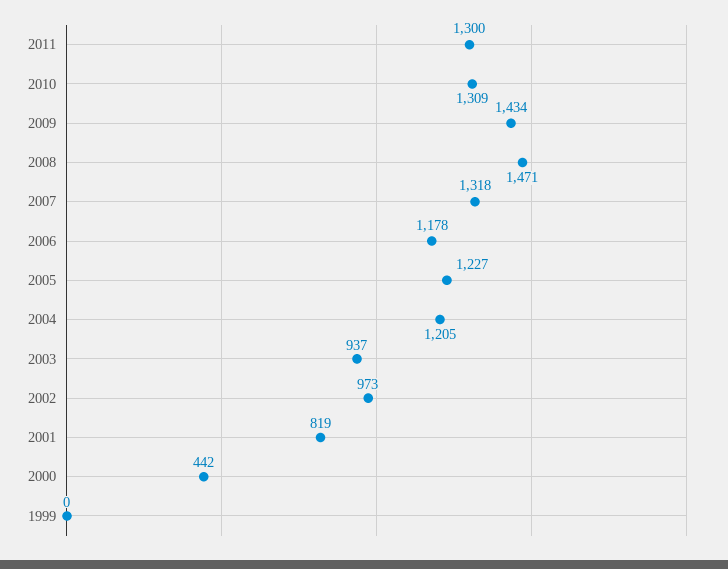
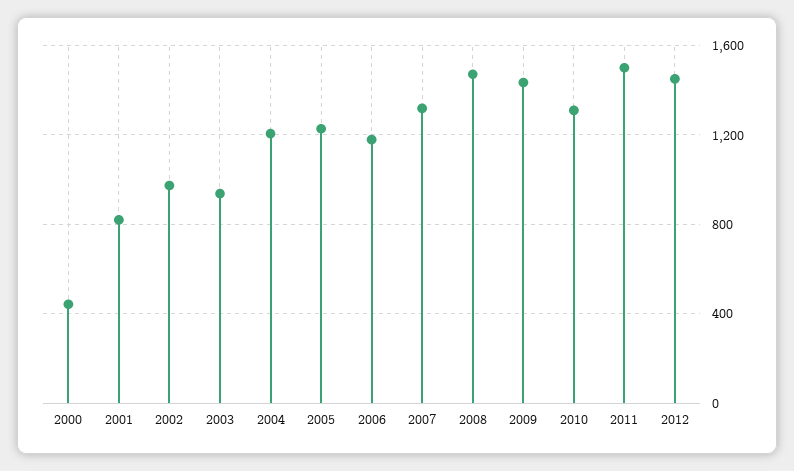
2011: 1300 -> 1500
1999: 0 -> none
2012: none -> 1450

